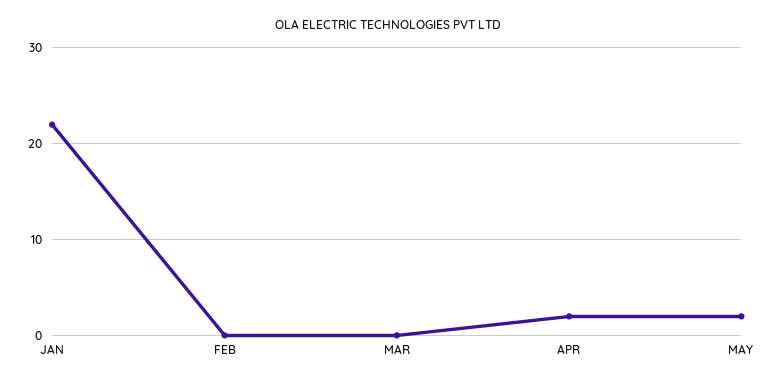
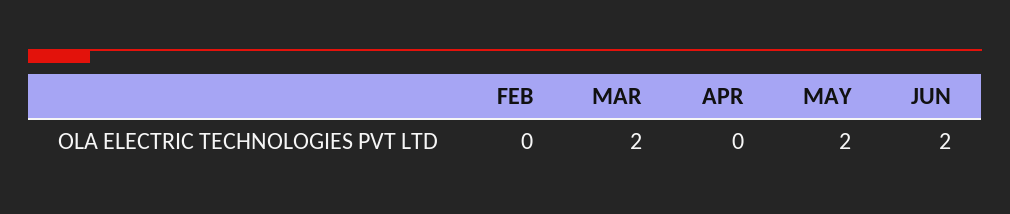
JAN: 22 -> none
MAR: 0 -> 2
APR: 2 -> 0
JUN: none -> 2

